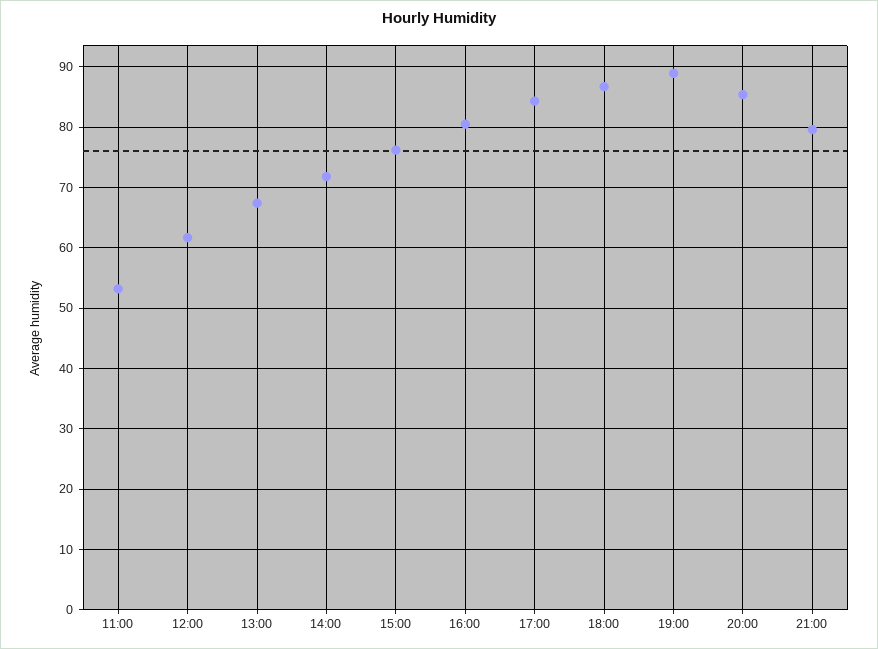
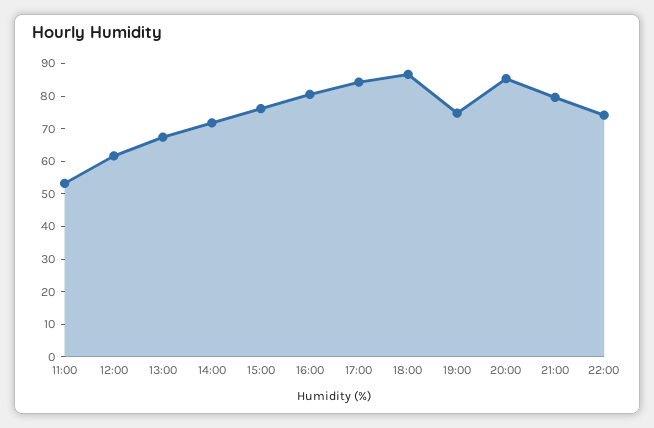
19:00: 89 -> 75
22:00: none -> 75

